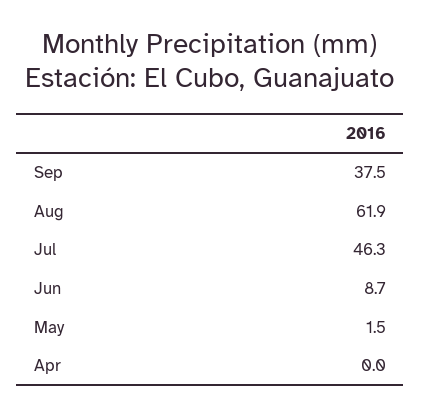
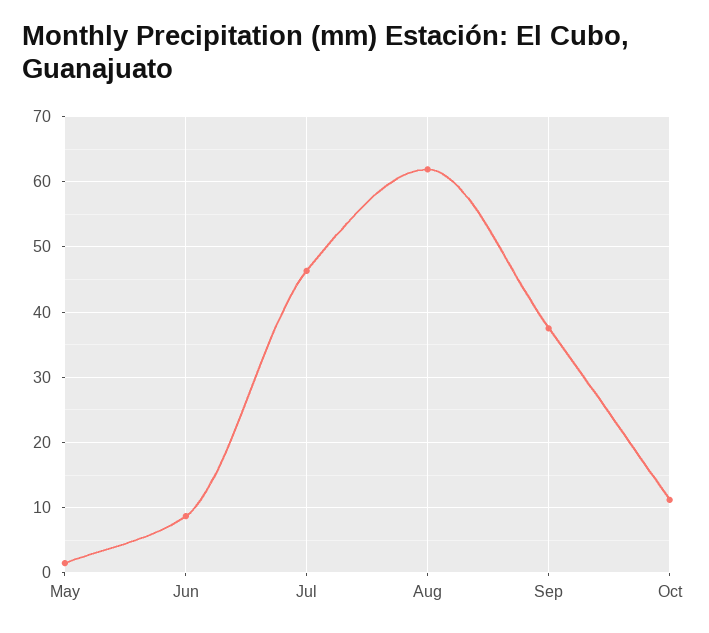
Apr: 0 -> none
Oct: none -> 11

